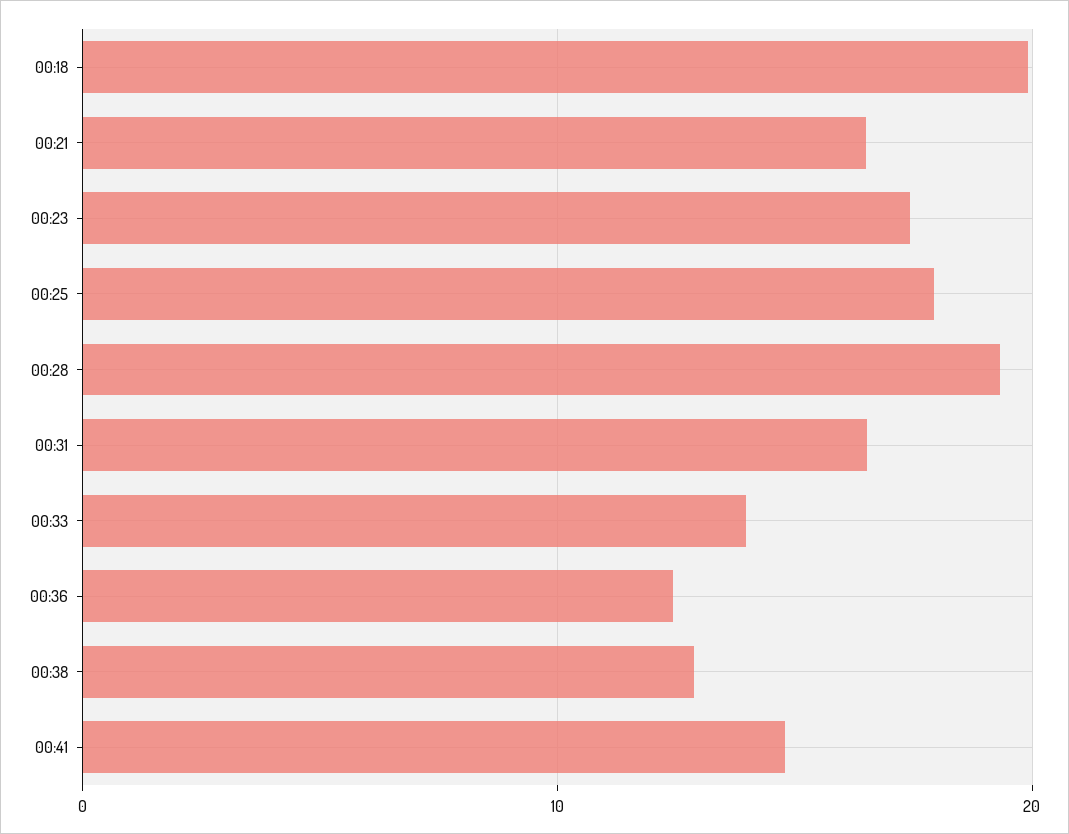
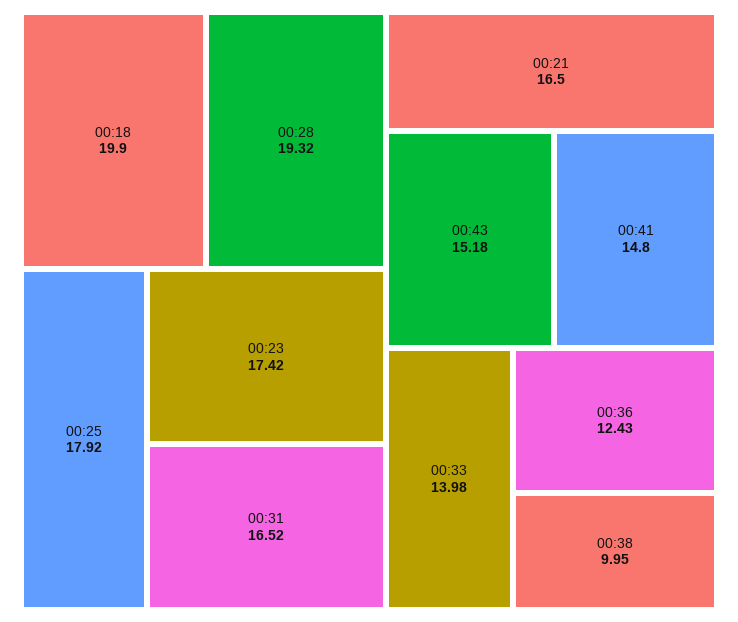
00:38: 13 -> 9.95
00:43: none -> 15.18

